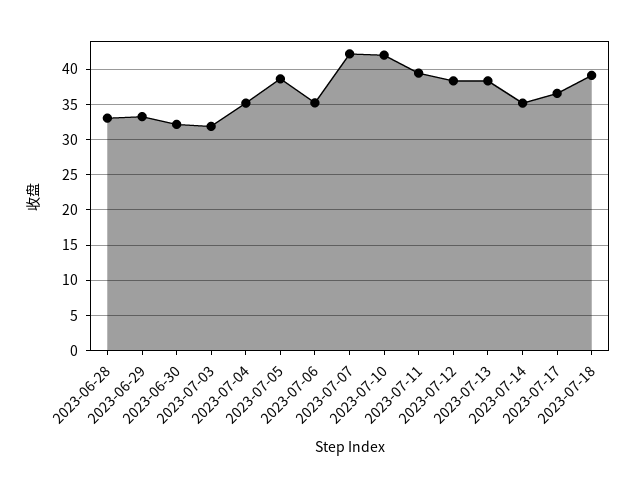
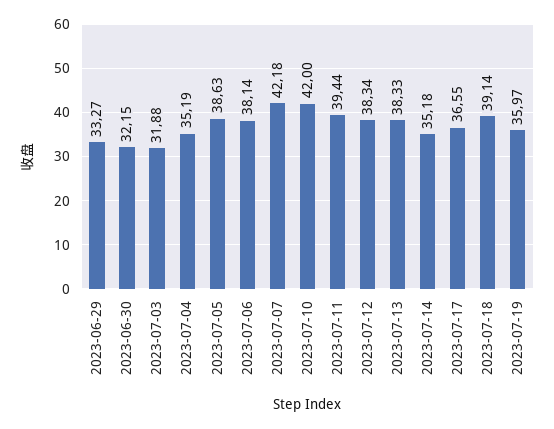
2023-06-28: 33 -> none
2023-07-06: 35 -> 38.14
2023-07-19: none -> 35.97

